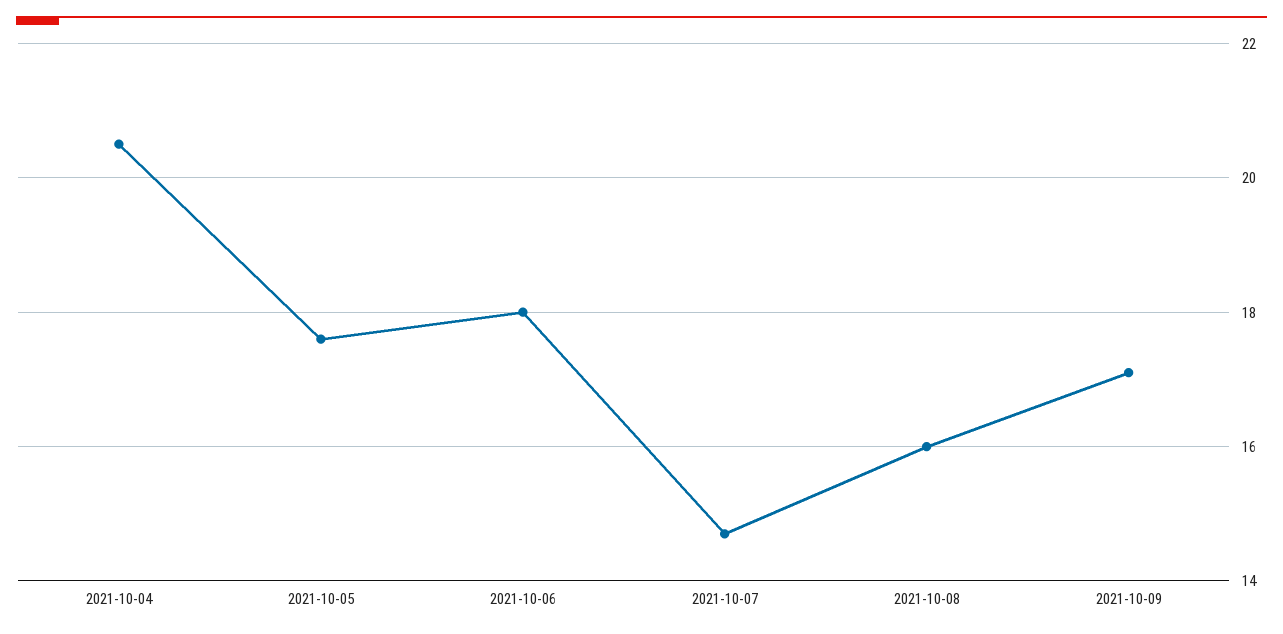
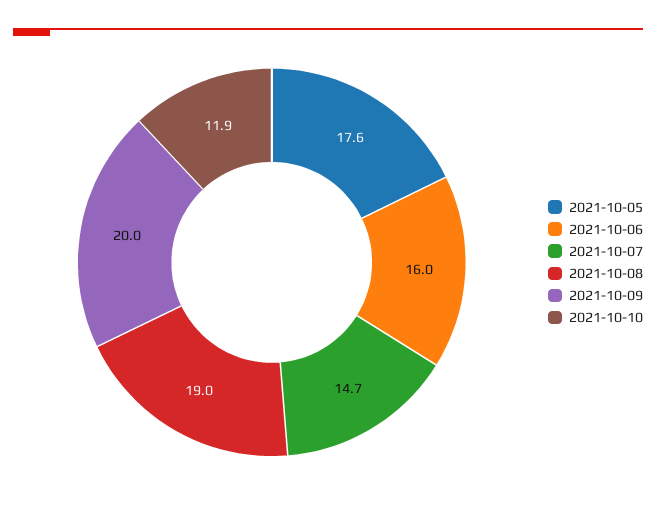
2021-10-04: 20.5 -> none
2021-10-06: 18 -> 16
2021-10-08: 16 -> 19
2021-10-09: 17 -> 20
2021-10-10: none -> 11.9

